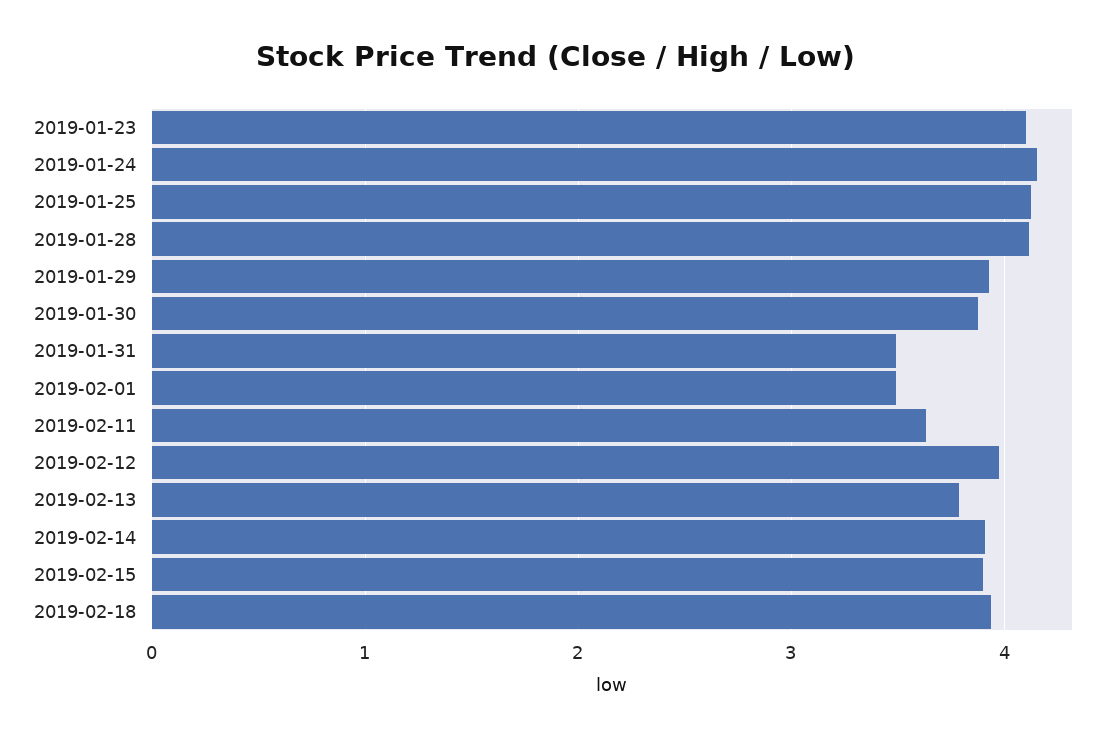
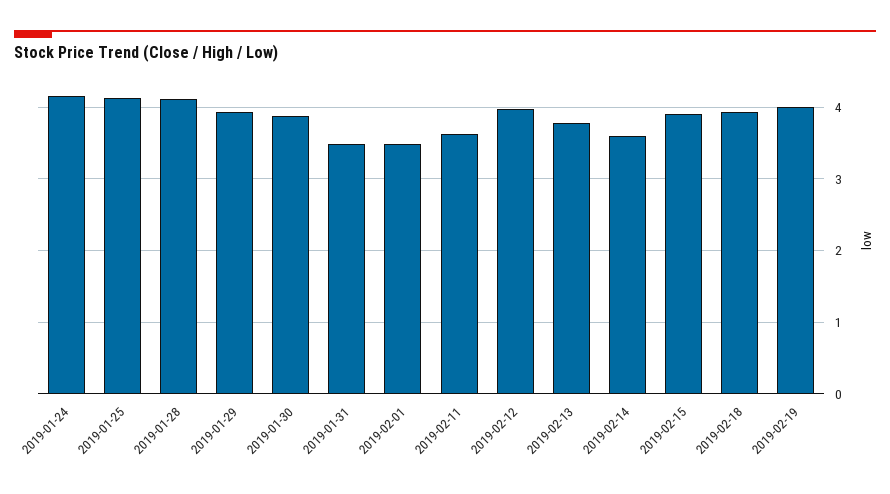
2019-01-23: 4.1 -> none
2019-02-14: 3.9 -> 3.6
2019-02-19: none -> 4

